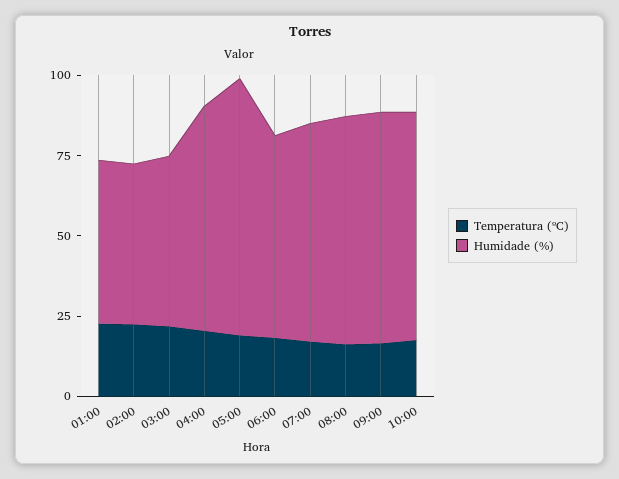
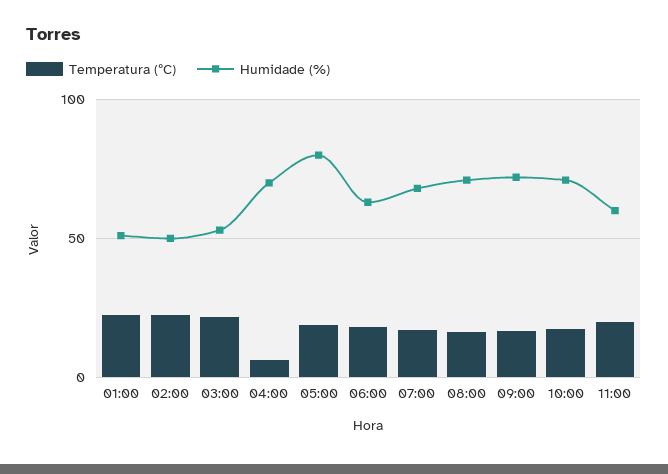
Temperatura (ºC), 04:00: 20 -> 5
Temperatura (ºC), 11:00: none -> 20
Humidade (%), 11:00: none -> 60

